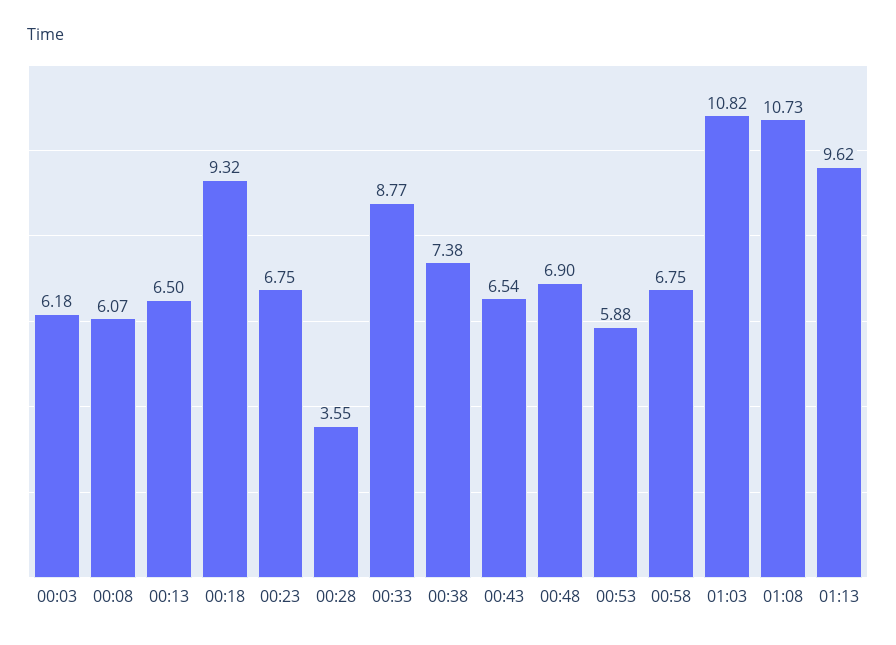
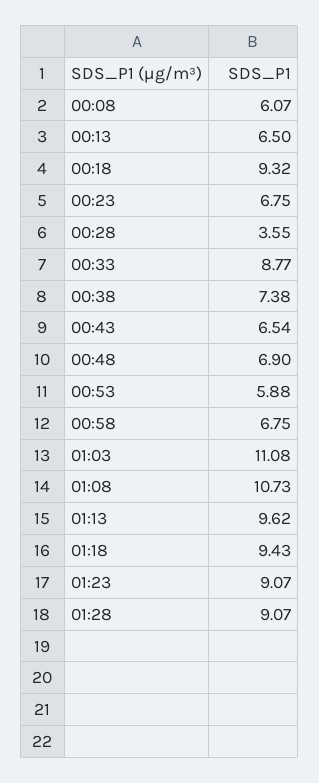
00:03: 6.18 -> none
01:03: 10.82 -> 11.08
01:18: none -> 9.43
01:23: none -> 9.07
01:28: none -> 9.07

